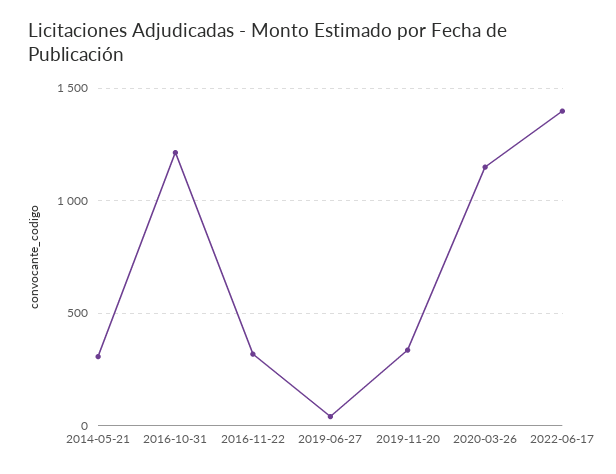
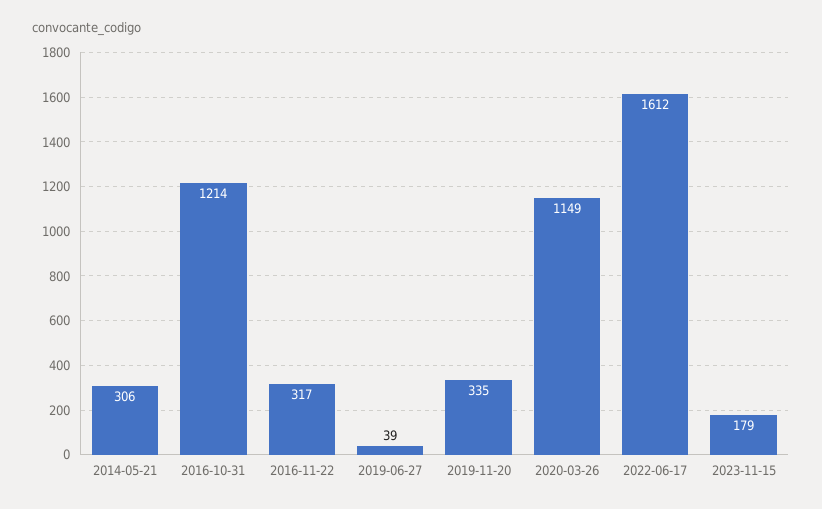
2022-06-17: 1400 -> 1612
2023-11-15: none -> 179

